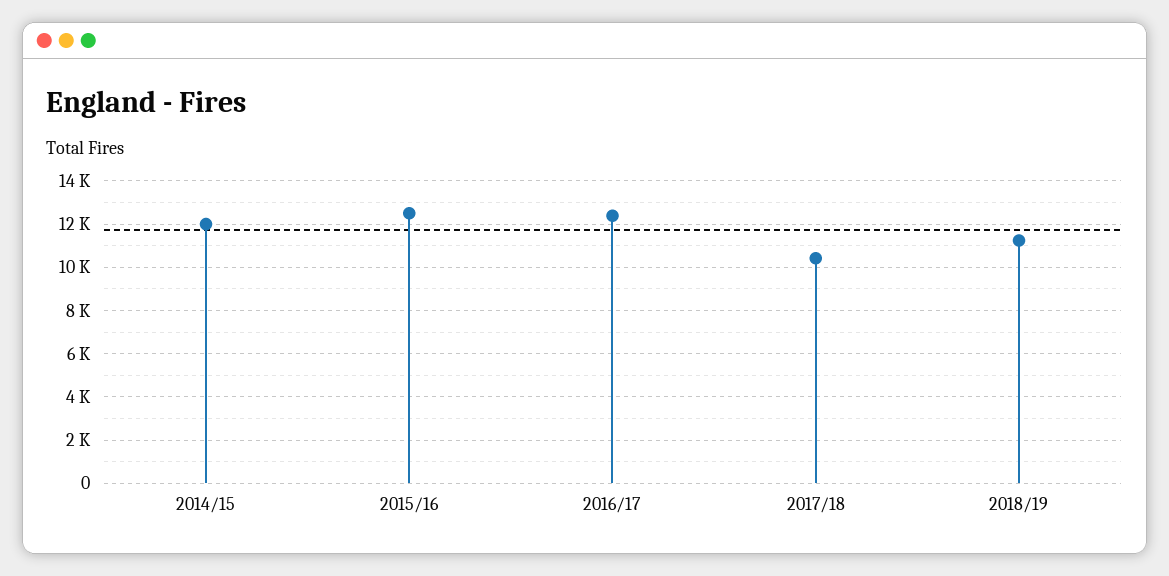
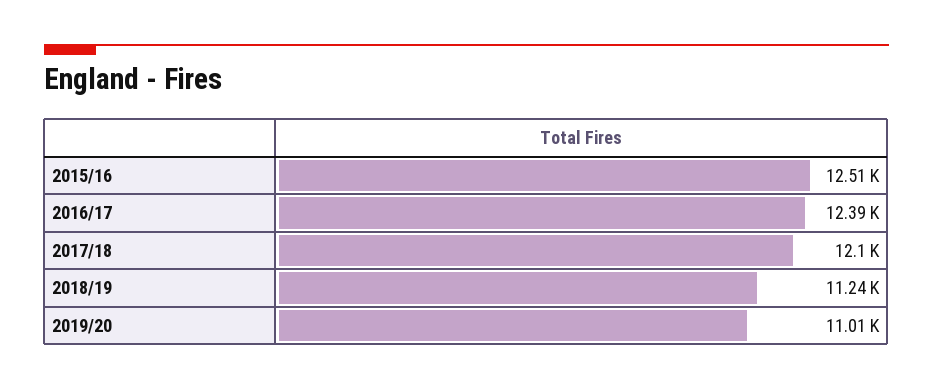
2014/15: 12000 -> none
2017/18: 10500 -> 12100
2019/20: none -> 11010

